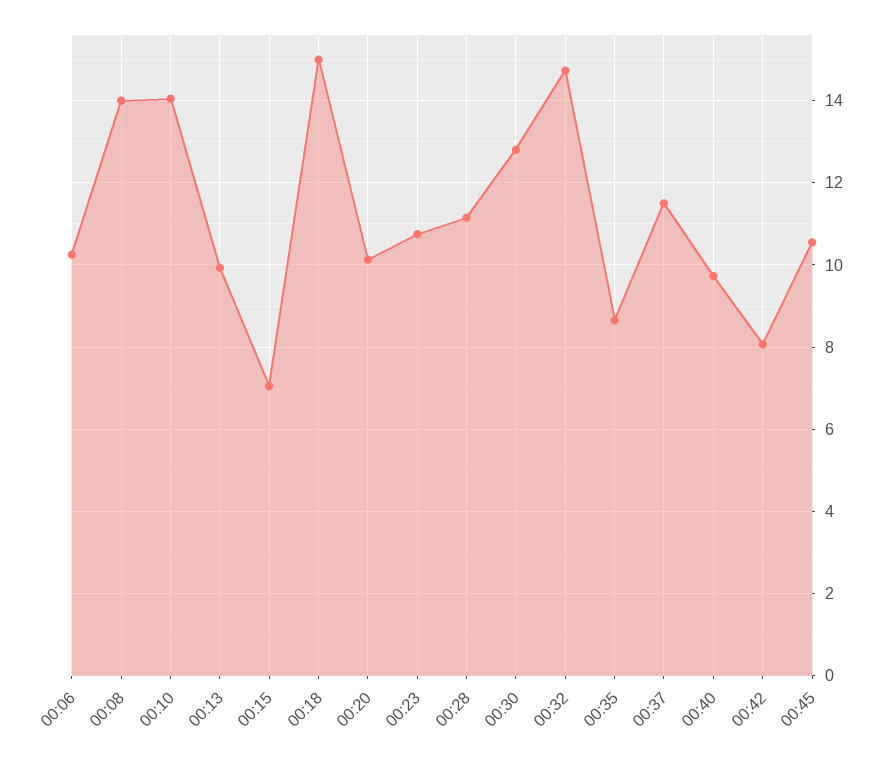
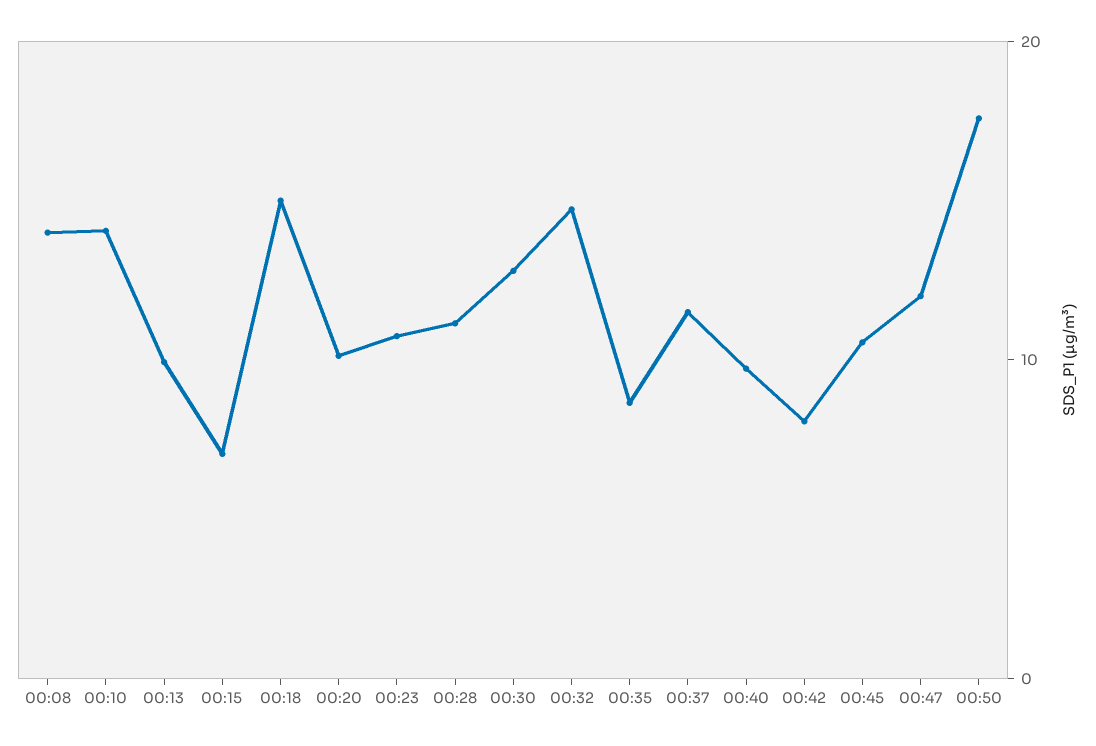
00:06: 10.2 -> none
00:47: none -> 12
00:50: none -> 18

